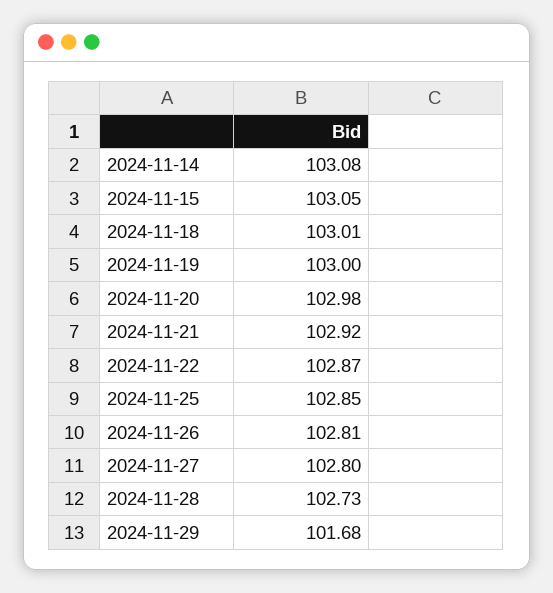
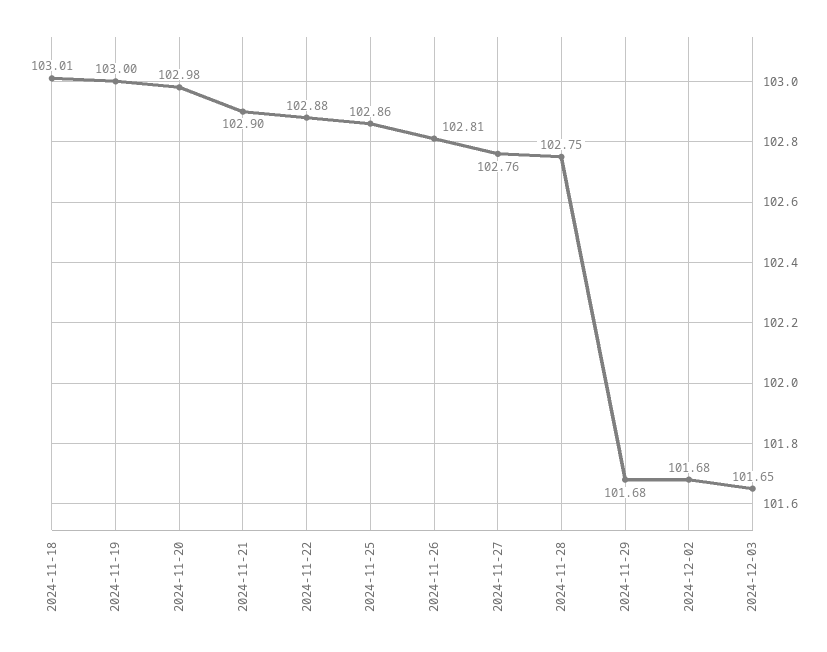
2024-11-14: 103.08 -> none
2024-11-15: 103.05 -> none
2024-11-21: 102.92 -> 102.9
2024-11-22: 102.87 -> 102.88
2024-11-25: 102.85 -> 102.86
2024-11-27: 102.8 -> 102.76
2024-11-28: 102.73 -> 102.75
2024-12-02: none -> 101.68
2024-12-03: none -> 101.65

